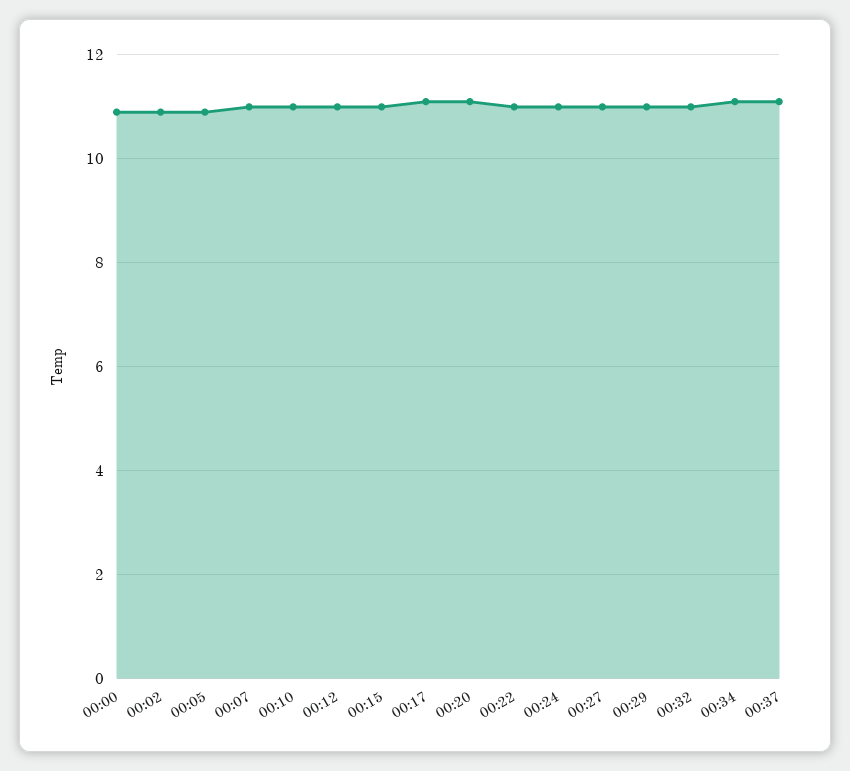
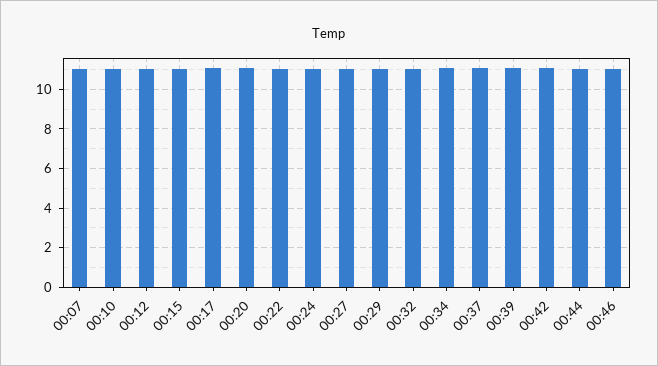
00:00: 11 -> none
00:02: 11 -> none
00:05: 11 -> none
00:39: none -> 11
00:42: none -> 11
00:44: none -> 11
00:46: none -> 11

